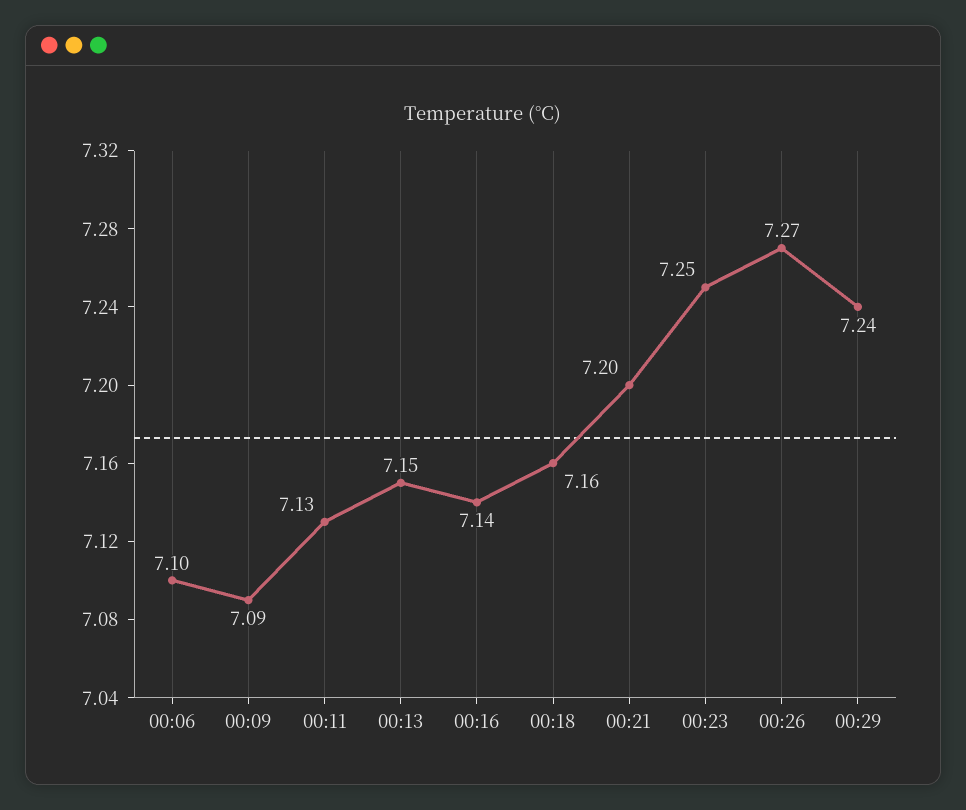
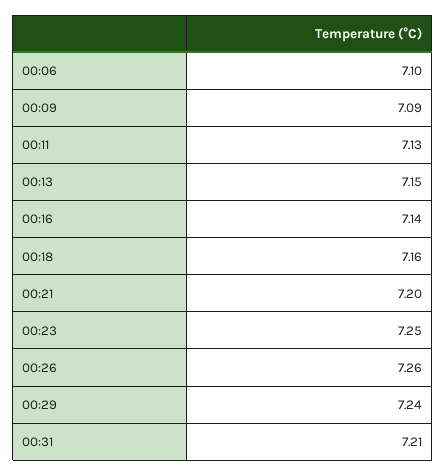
00:26: 7.27 -> 7.26
00:31: none -> 7.21

